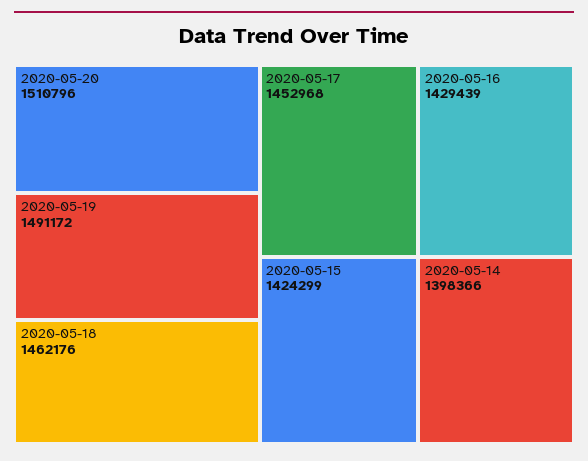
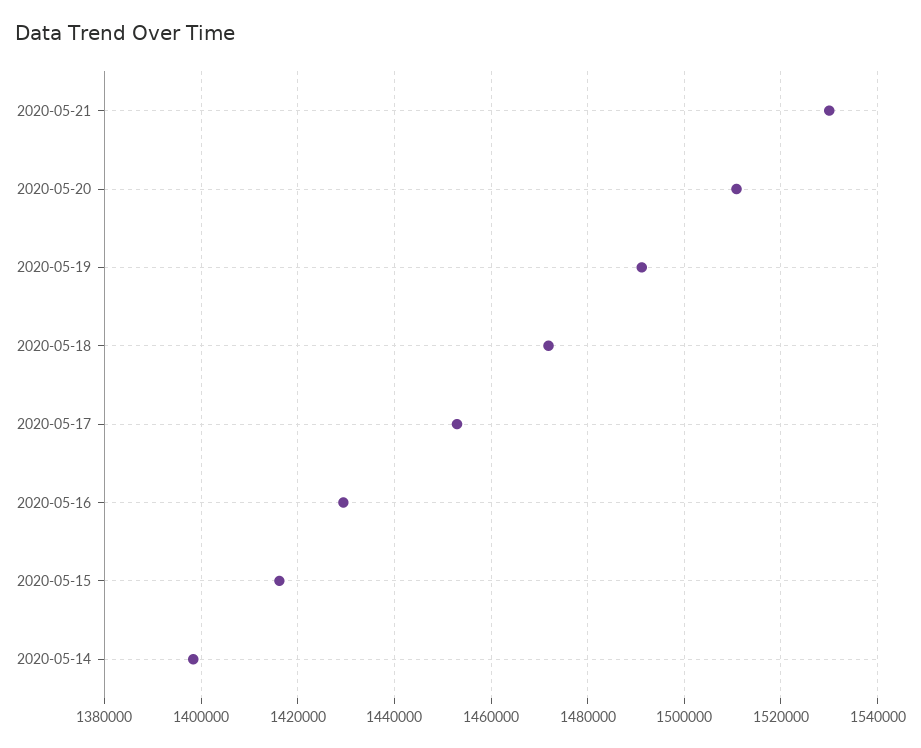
2020-05-18: 1462176 -> 1472000
2020-05-15: 1424299 -> 1416000
2020-05-21: none -> 1530000

